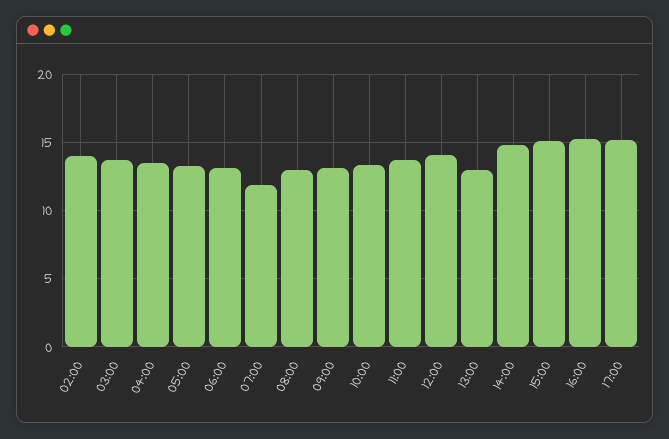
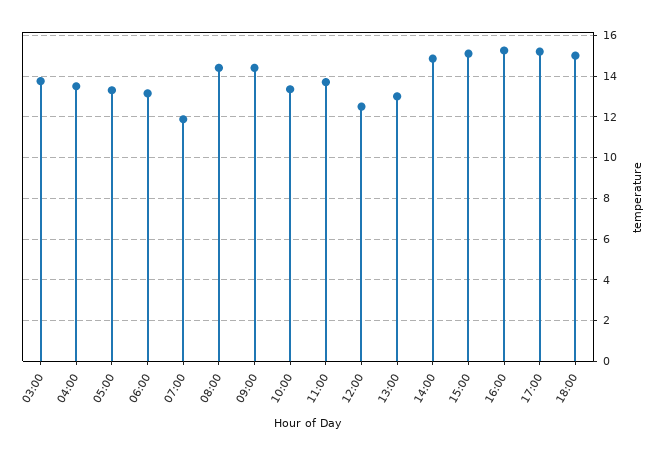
02:00: 14 -> none
08:00: 13 -> 14.5
09:00: 13 -> 14.5
12:00: 14 -> 12.5
18:00: none -> 15

